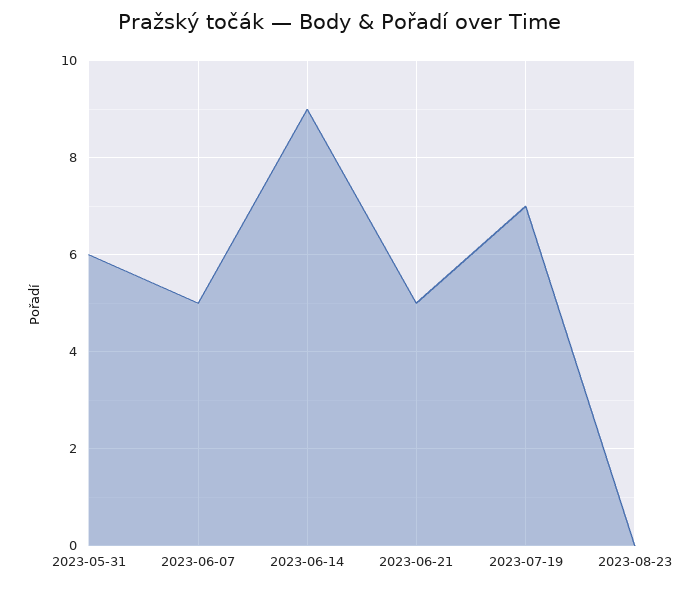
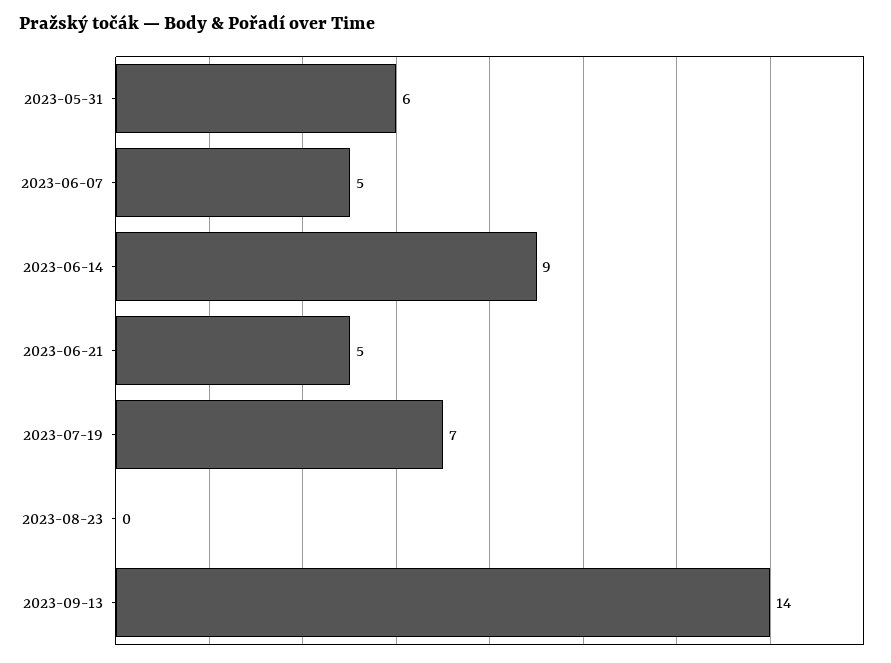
2023-09-13: none -> 14

